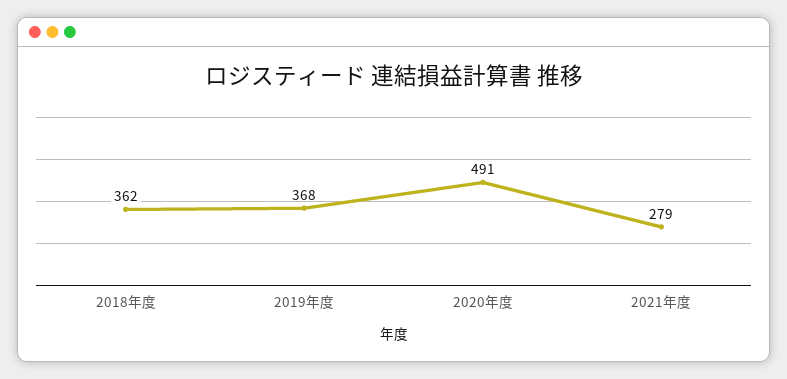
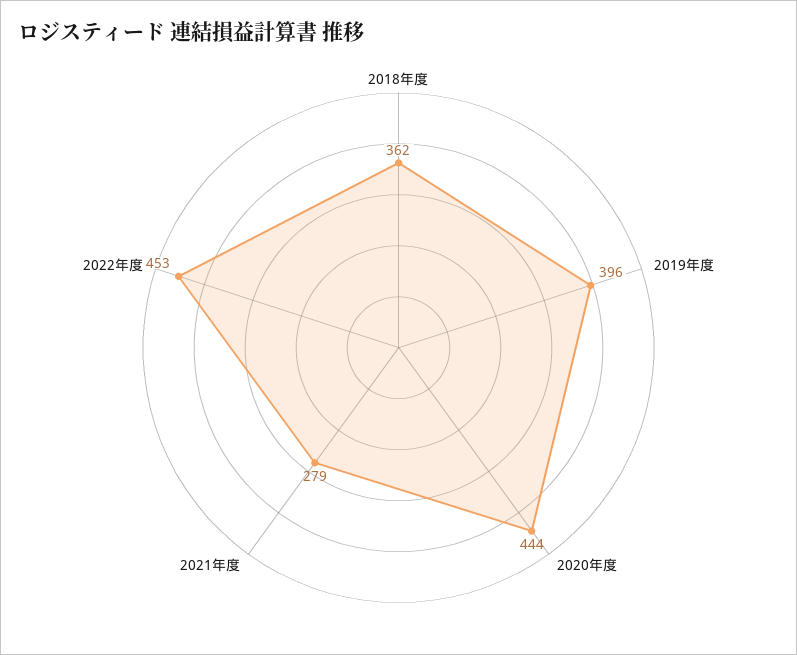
2019年度: 368 -> 396
2020年度: 491 -> 444
2022年度: none -> 453

